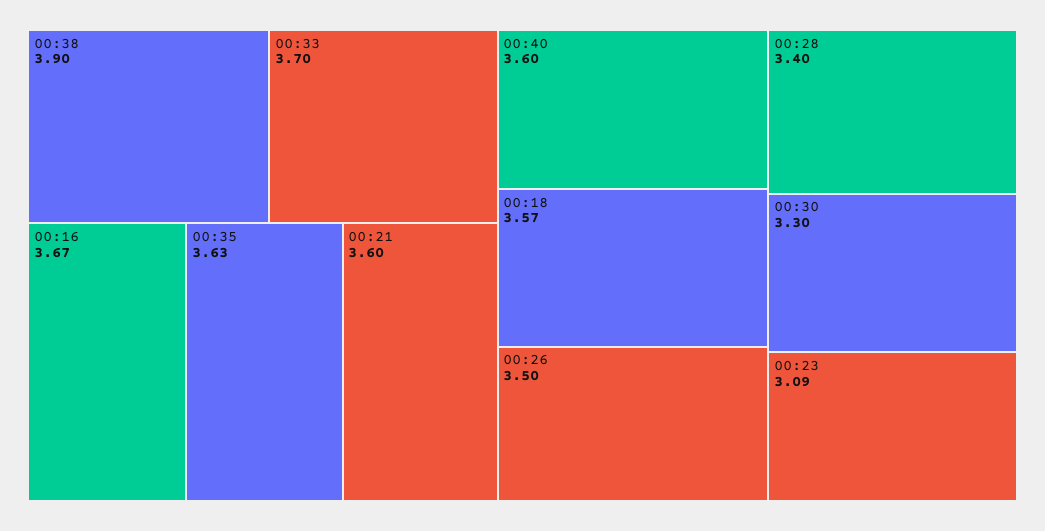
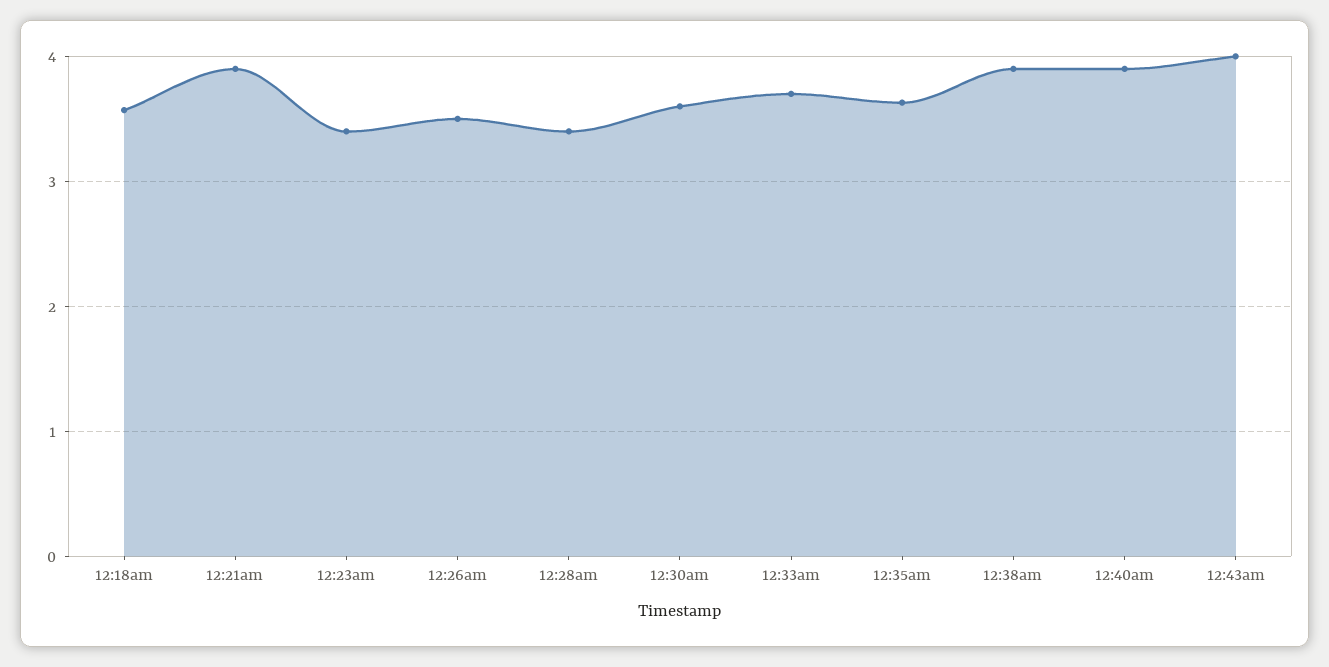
00:16: 3.67 -> none
00:21: 3.6 -> 3.9
00:40: 3.6 -> 3.9
00:30: 3.3 -> 3.6
00:23: 3.09 -> 3.4
12:43am: none -> 4

